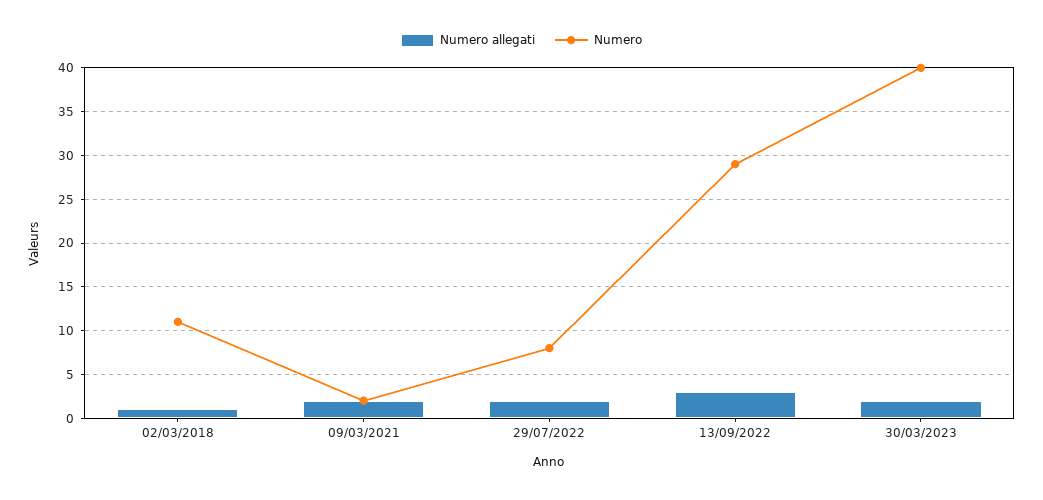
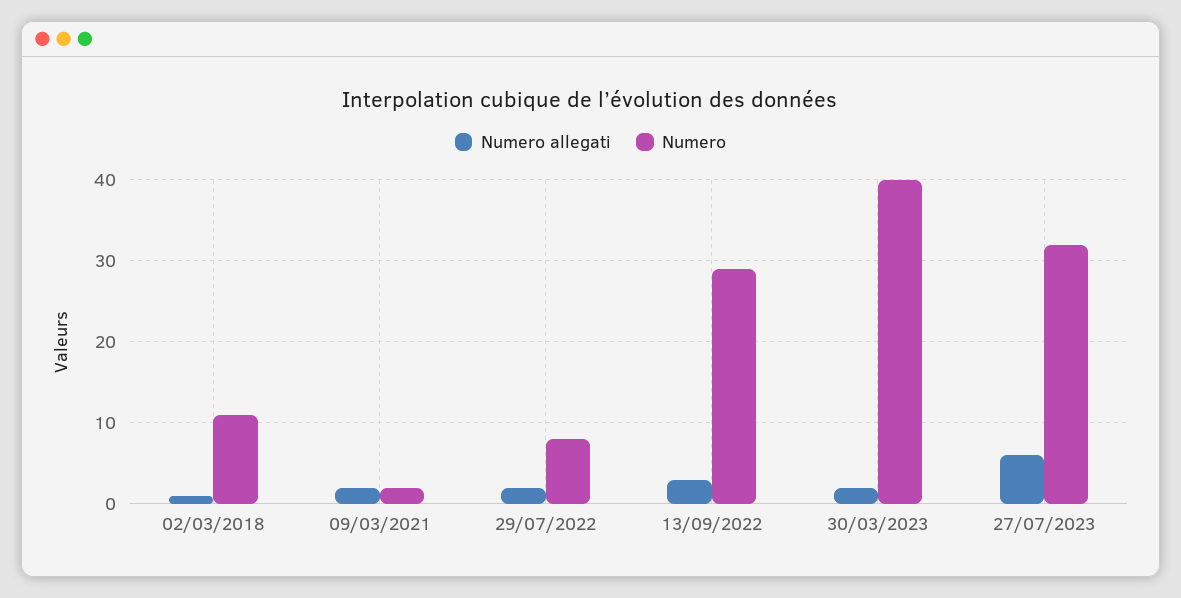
Numero allegati, 27/07/2023: none -> 6
Numero, 27/07/2023: none -> 32

